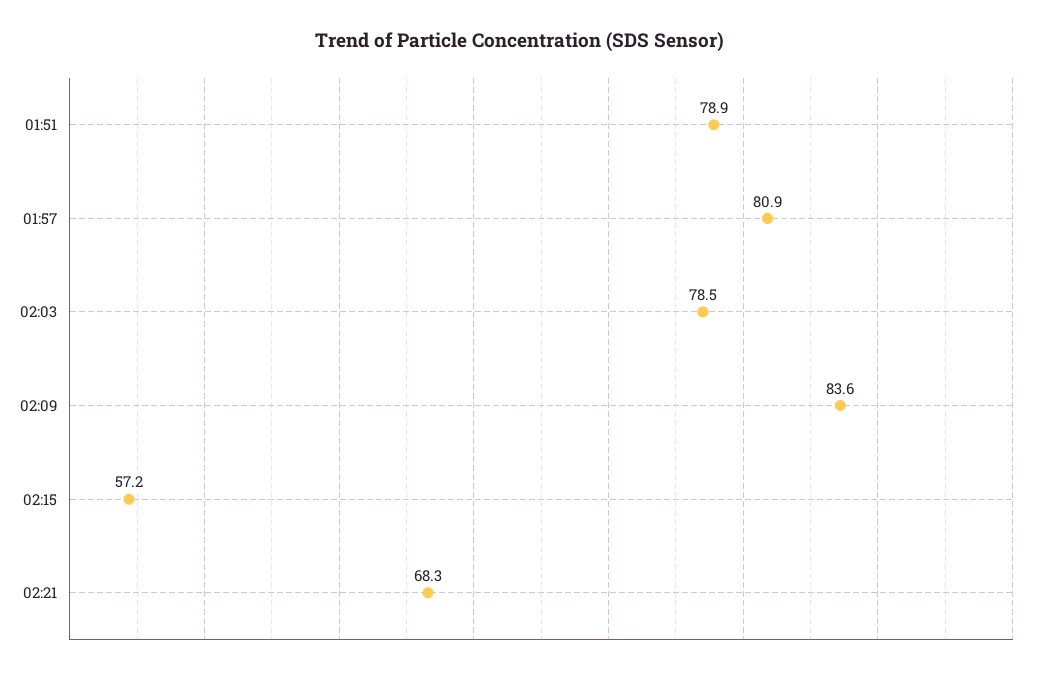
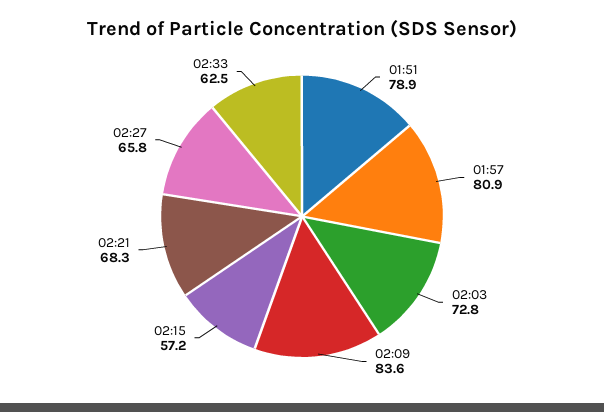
02:03: 78.5 -> 72.8
02:27: none -> 65.8
02:33: none -> 62.5

